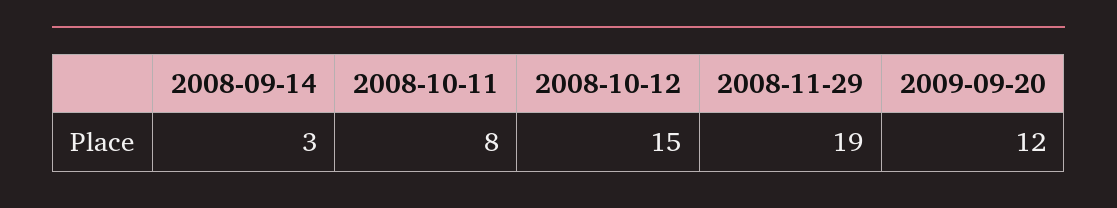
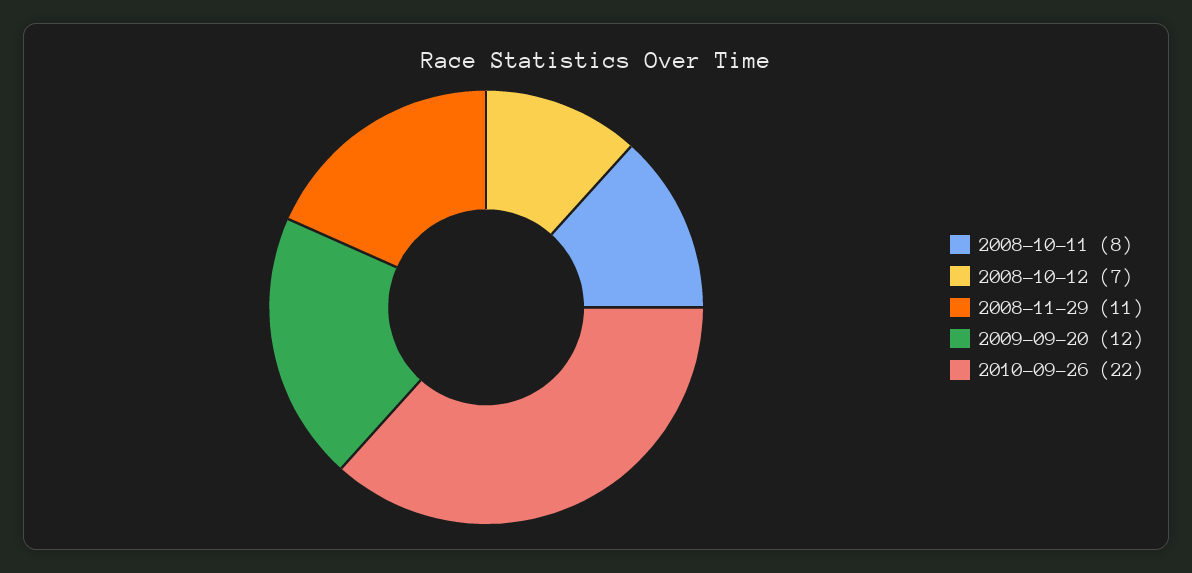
2008-09-14: 3 -> none
2008-10-12: 15 -> 7
2008-11-29: 19 -> 11
2010-09-26: none -> 22

